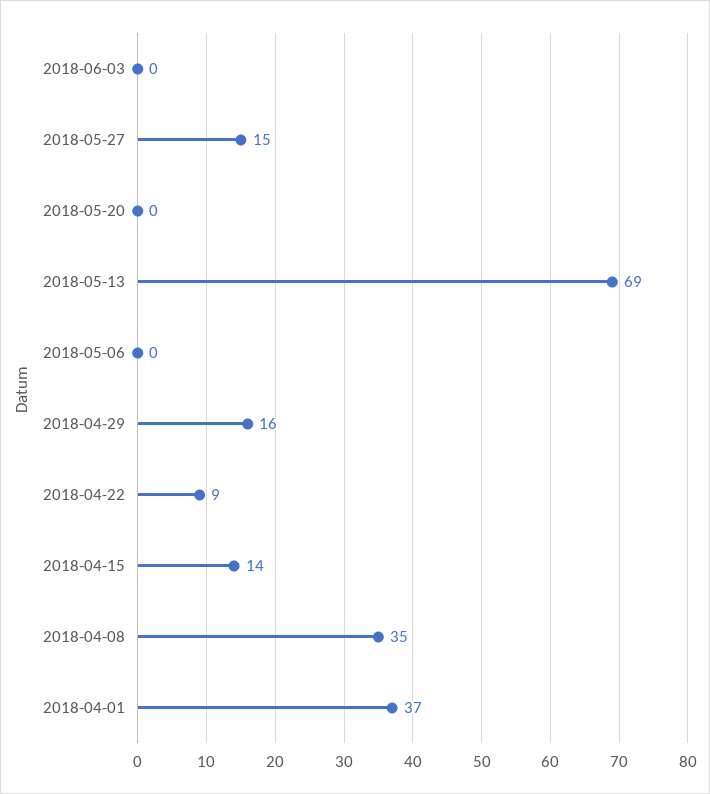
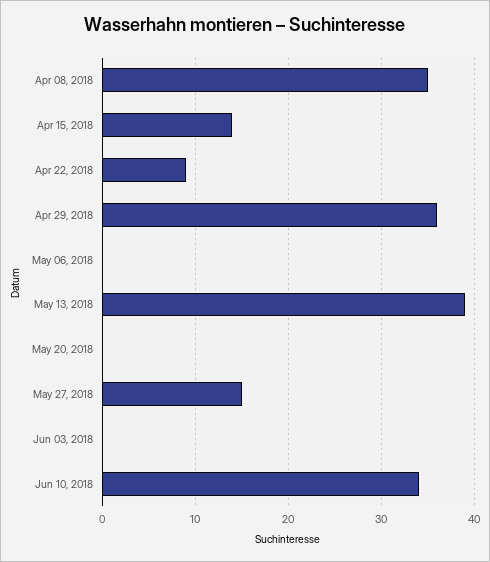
2018-05-13: 69 -> 39
2018-04-29: 16 -> 36
2018-04-01: 37 -> none
Jun 10, 2018: none -> 34

